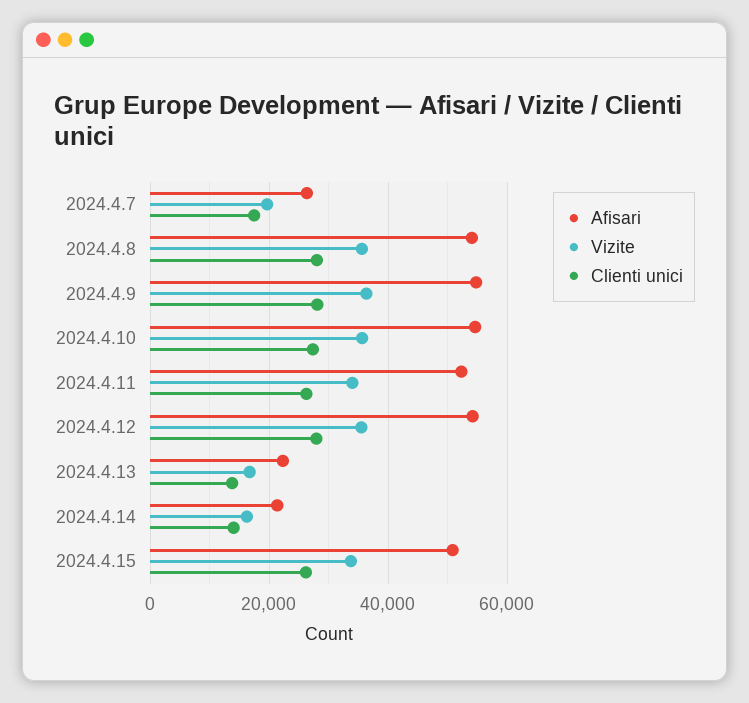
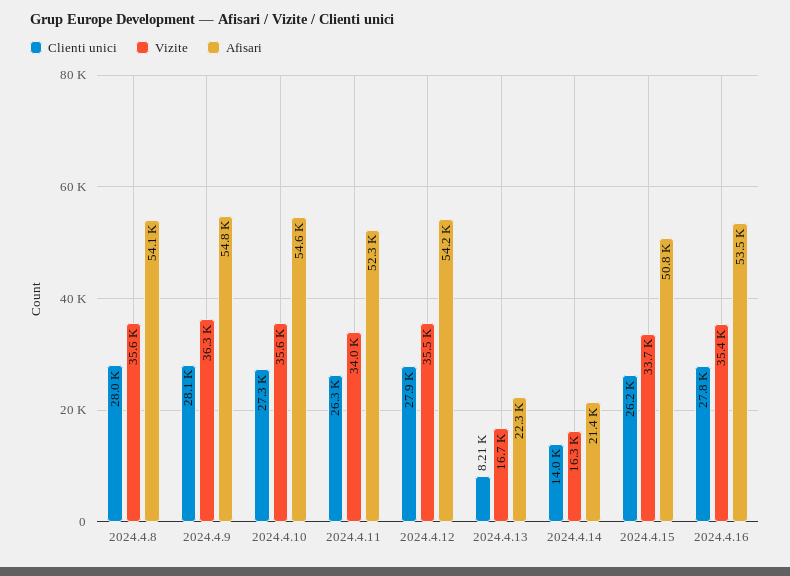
Afisari, 2024.4.7: 26000 -> none
Vizite, 2024.4.7: 20000 -> none
Clienti unici, 2024.4.7: 18000 -> none
Clienti unici, 2024.4.13: 14000 -> 8210
Clienti unici, 2024.4.16: none -> 27800
Vizite, 2024.4.16: none -> 35400
Afisari, 2024.4.16: none -> 53500

